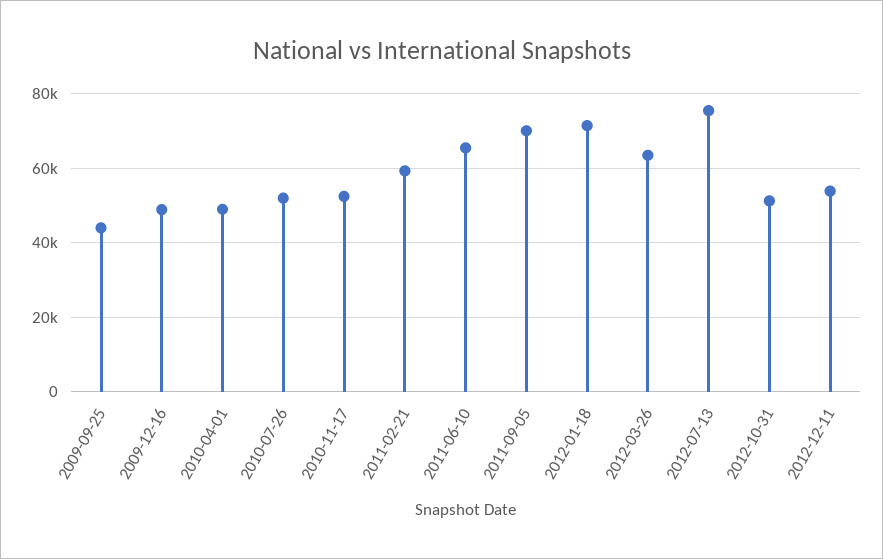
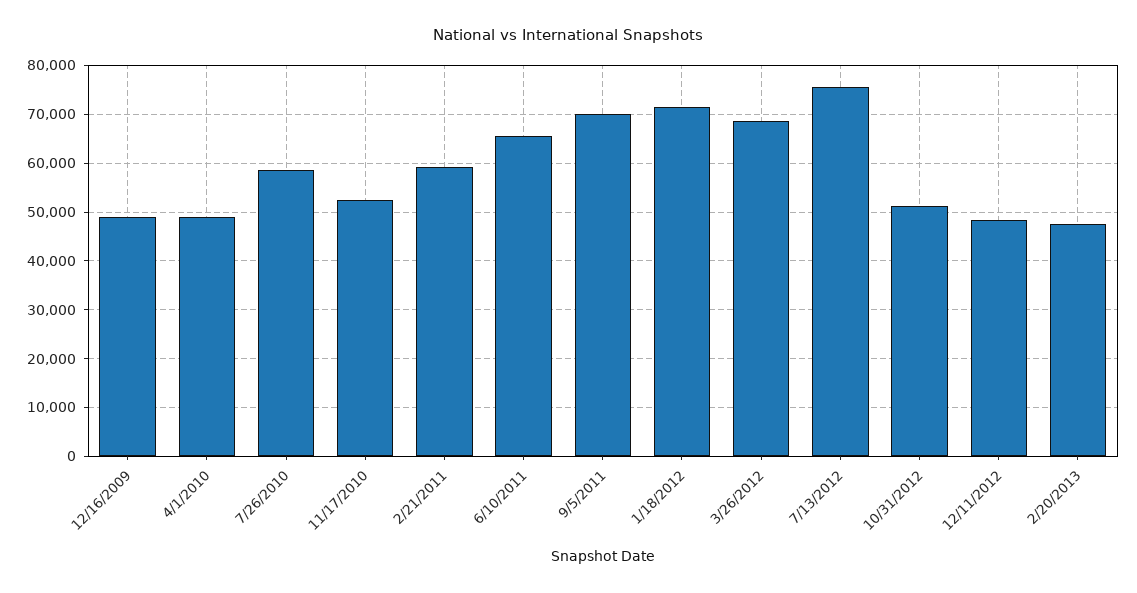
2009-09-25: 44000 -> none
2010-07-26: 52000 -> 58000
2012-03-26: 64000 -> 68000
2012-12-11: 54000 -> 48000
2/20/2013: none -> 48000

